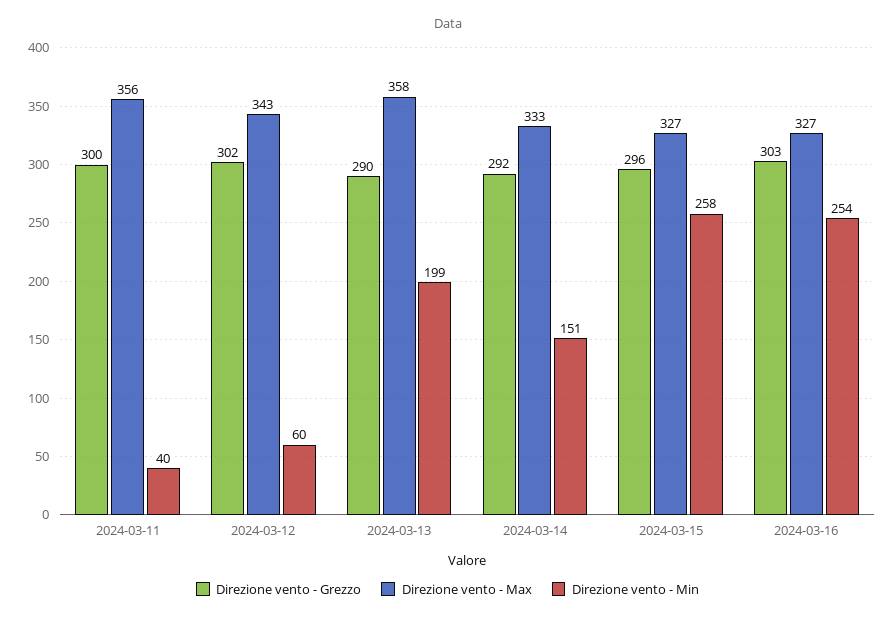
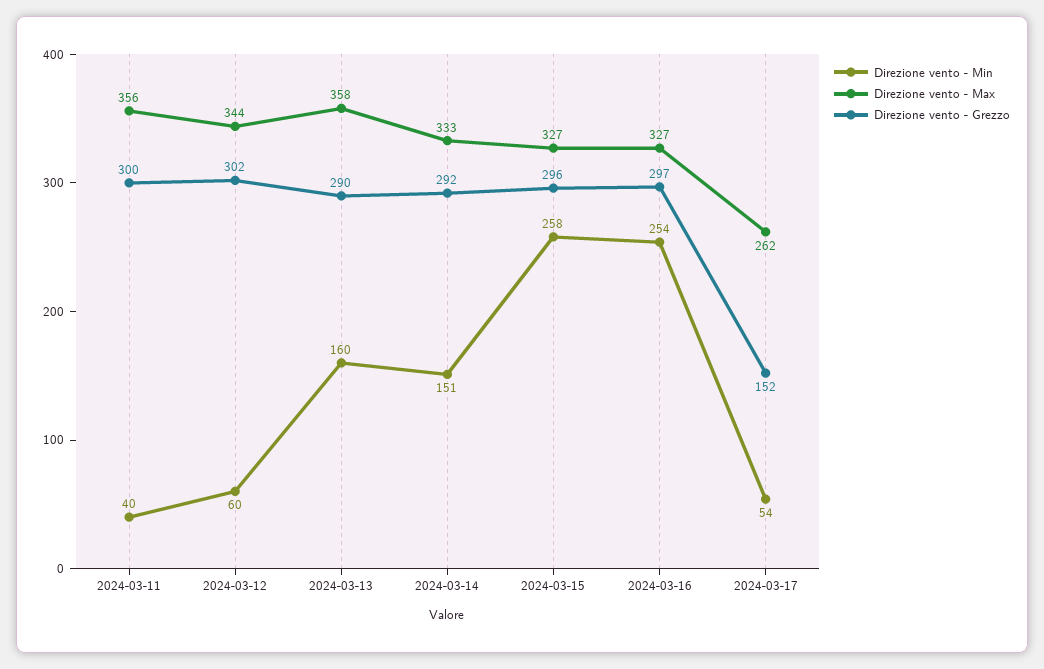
Direzione vento - Max, 2024-03-12: 343 -> 344
Direzione vento - Min, 2024-03-13: 199 -> 160
Direzione vento - Grezzo, 2024-03-16: 303 -> 297
Direzione vento - Min, 2024-03-17: none -> 54
Direzione vento - Max, 2024-03-17: none -> 262
Direzione vento - Grezzo, 2024-03-17: none -> 152

